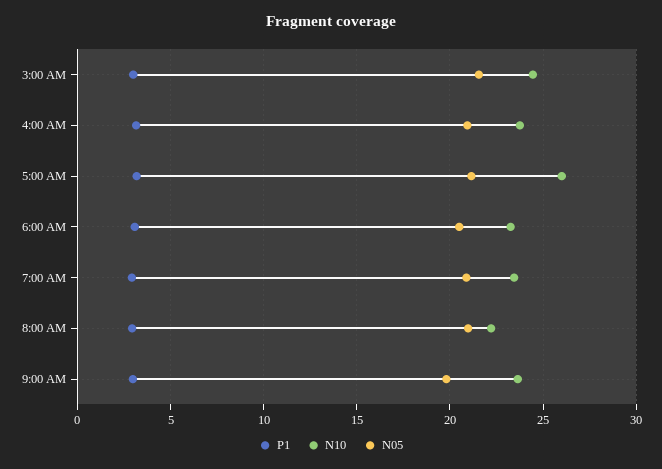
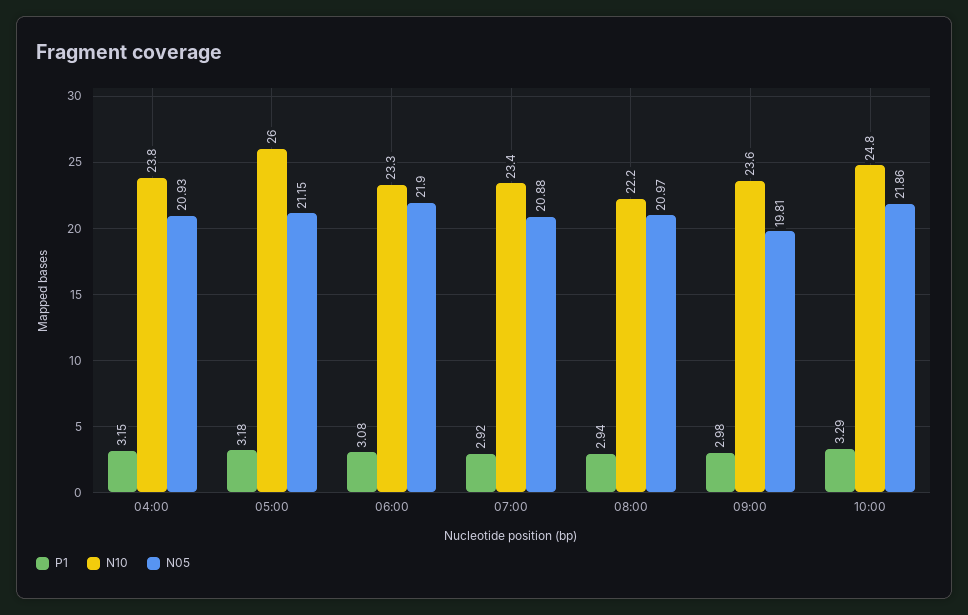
P1, 3:00 AM: 3 -> none
N10, 3:00 AM: 24.5 -> none
N05, 3:00 AM: 21.5 -> none
N05, 6:00 AM: 20.5 -> 21.9
P1, 10:00: none -> 3.29
N10, 10:00: none -> 24.8
N05, 10:00: none -> 21.86

